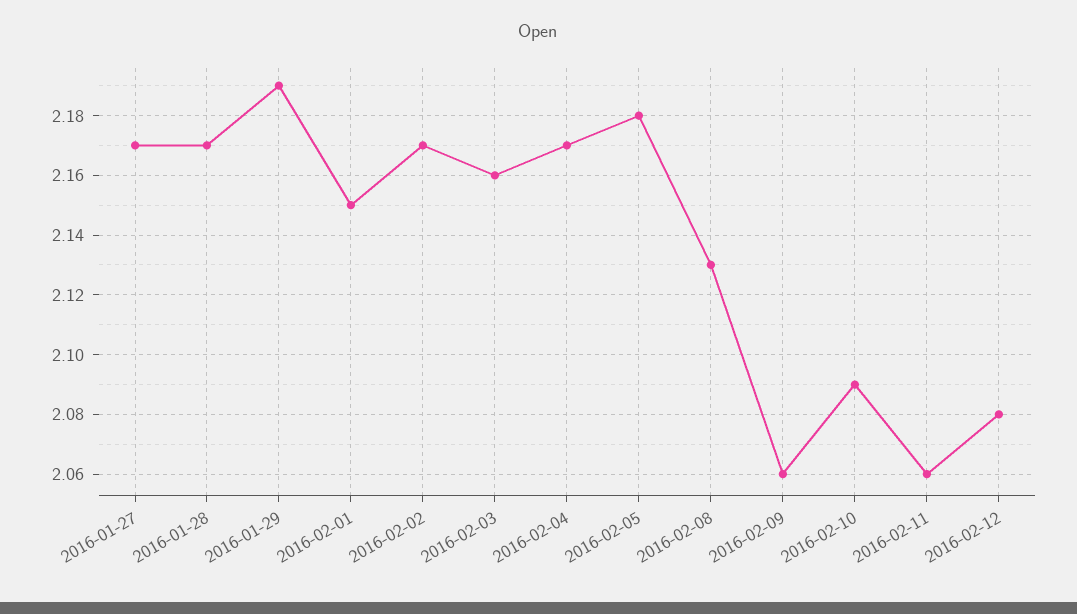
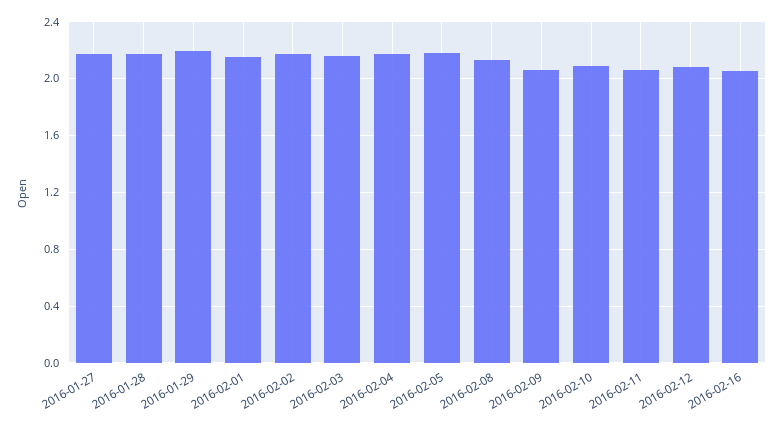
2016-02-16: none -> 2.05

